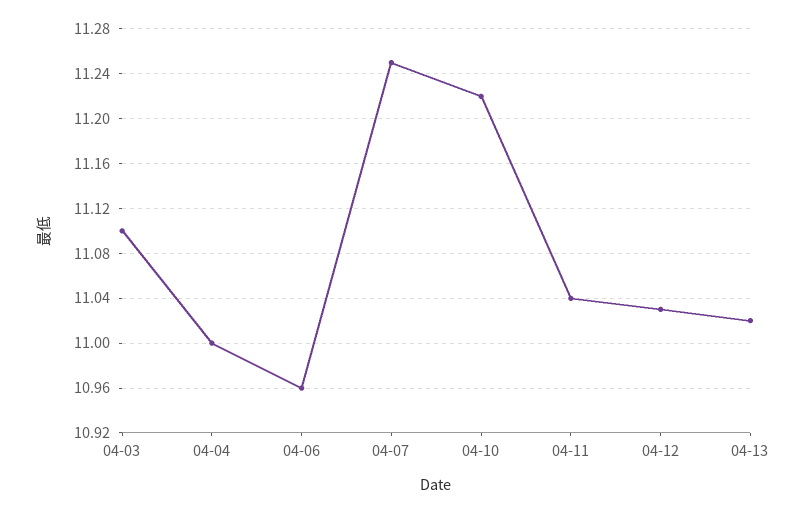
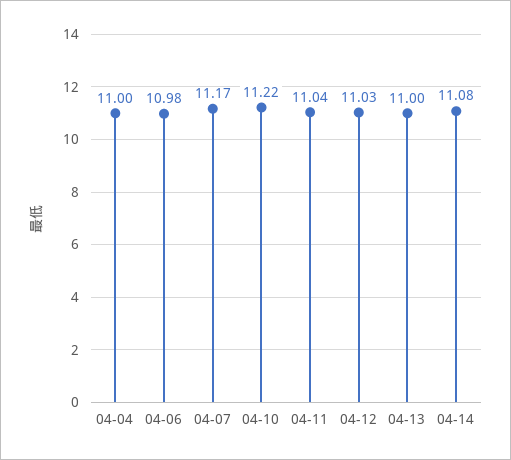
04-03: 11.1 -> none
04-06: 10.96 -> 10.98
04-07: 11.25 -> 11.17
04-13: 11.02 -> 11
04-14: none -> 11.08

